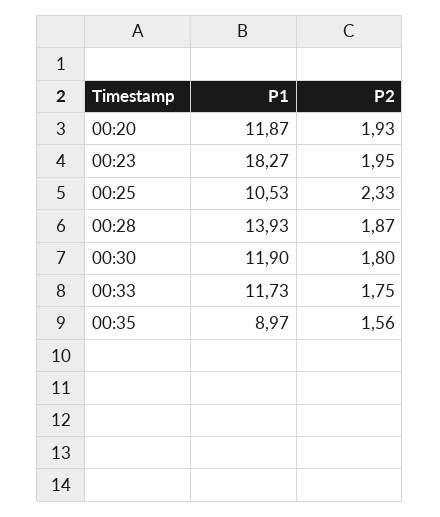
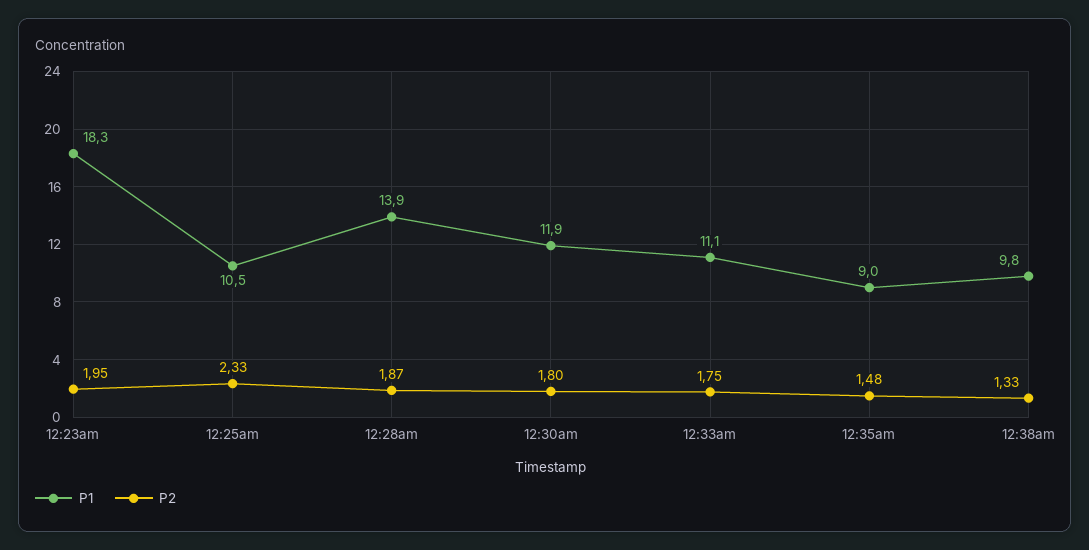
P1, 00:20: 11.87 -> none
P2, 00:20: 1.93 -> none
P1, 00:33: 11.73 -> 11.1
P2, 00:35: 1.56 -> 1.48
P1, 12:38am: none -> 9.8
P2, 12:38am: none -> 1.33

